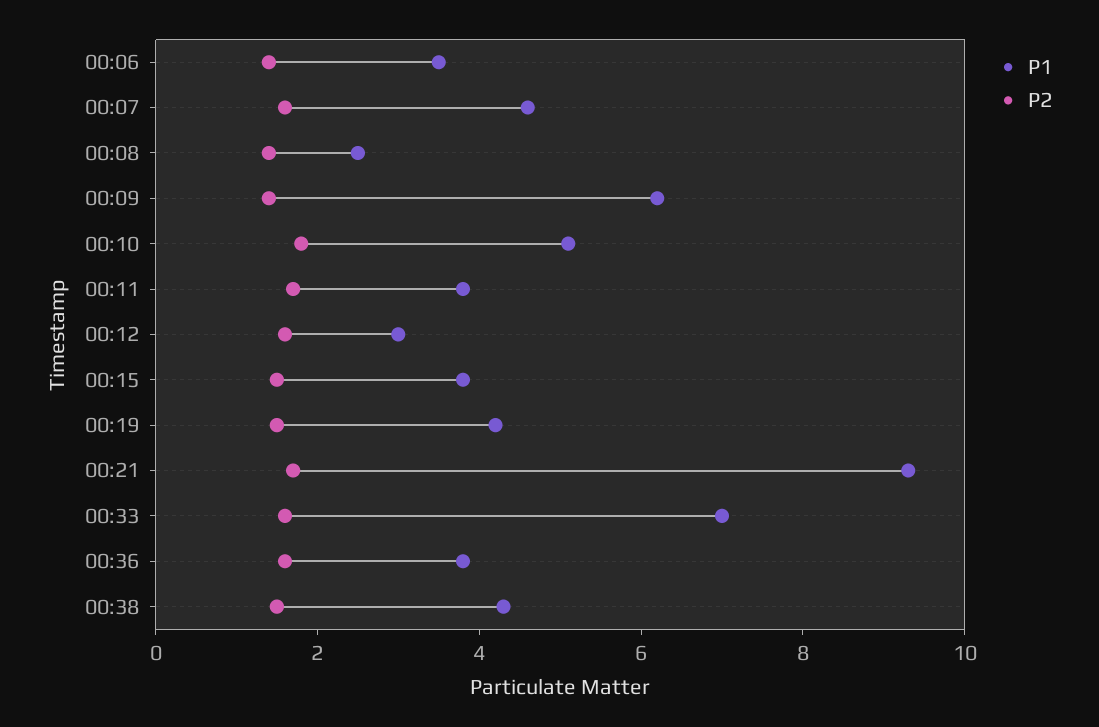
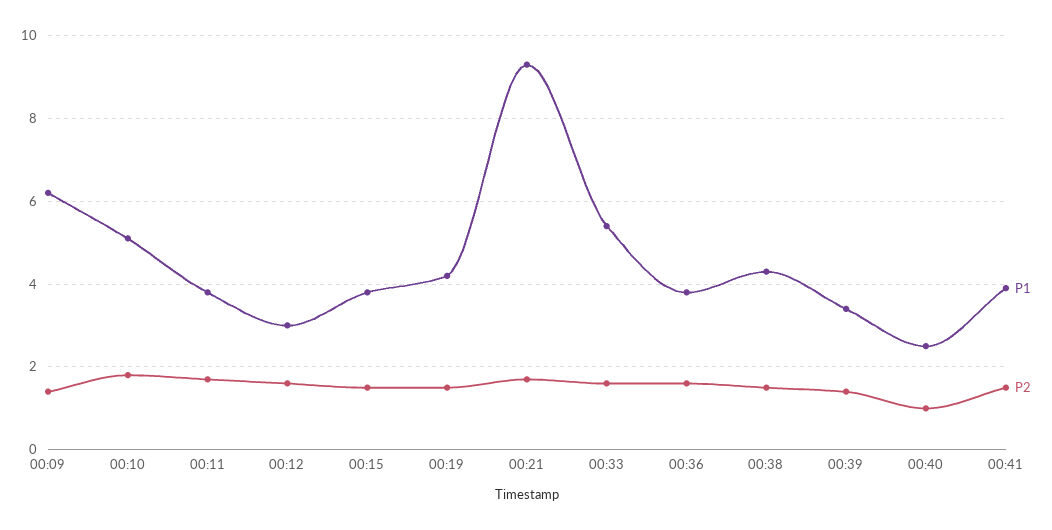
P1, 00:06: 3.5 -> none
P2, 00:06: 1.5 -> none
P1, 00:07: 4.5 -> none
P2, 00:07: 1.5 -> none
P1, 00:08: 2.5 -> none
P2, 00:08: 1.5 -> none
P1, 00:33: 7 -> 5.5
P1, 00:39: none -> 3.5
P2, 00:39: none -> 1.5
P1, 00:40: none -> 2.5
P2, 00:40: none -> 1
P1, 00:41: none -> 4
P2, 00:41: none -> 1.5

